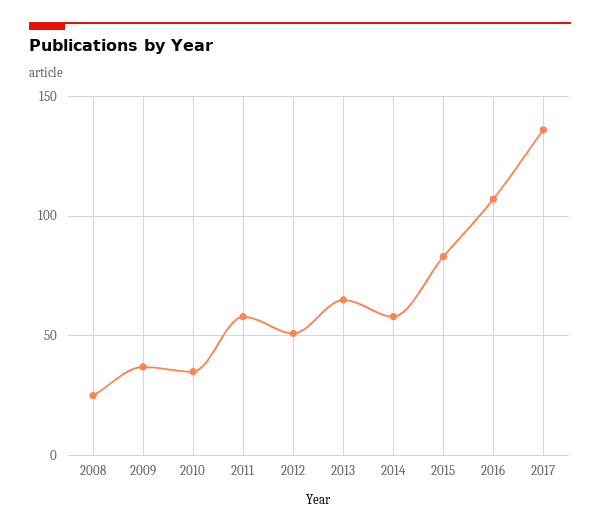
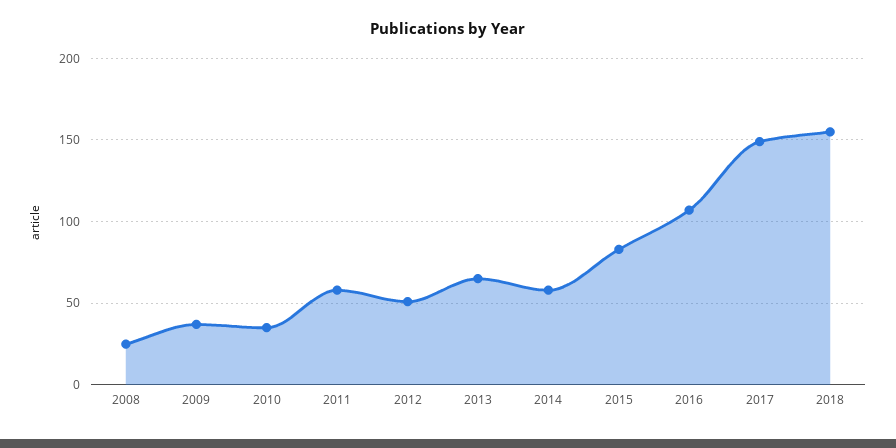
2017: 135 -> 150
2018: none -> 155

